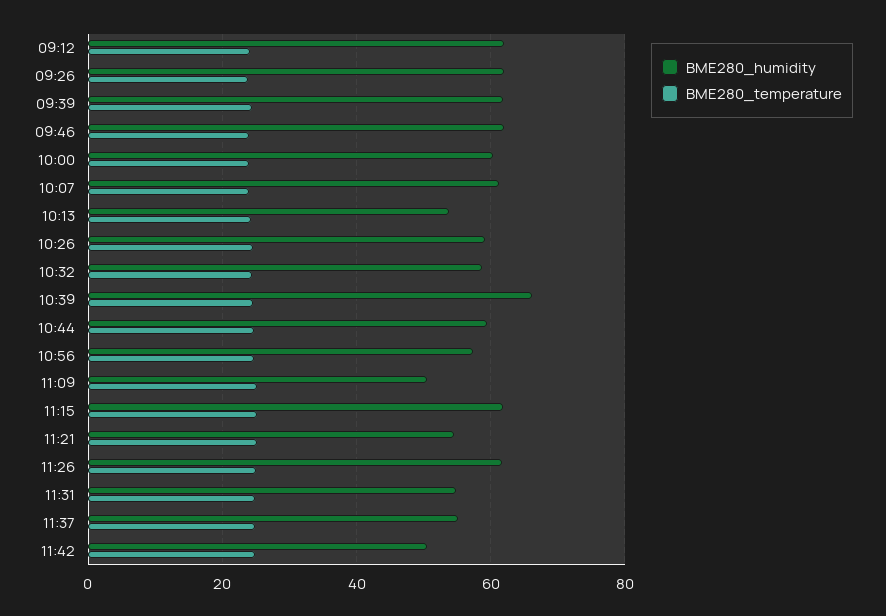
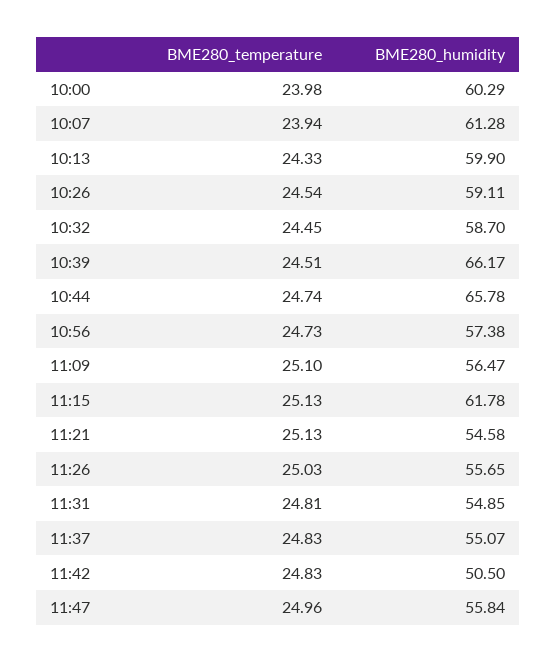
BME280_humidity, 09:12: 62 -> none
BME280_temperature, 09:12: 24 -> none
BME280_humidity, 09:26: 62 -> none
BME280_temperature, 09:26: 24 -> none
BME280_humidity, 09:39: 62 -> none
BME280_temperature, 09:39: 24 -> none
BME280_humidity, 09:46: 62 -> none
BME280_temperature, 09:46: 24 -> none
BME280_humidity, 10:13: 54 -> 59.9
BME280_humidity, 10:44: 60 -> 65.78
BME280_humidity, 11:09: 50 -> 56.47
BME280_humidity, 11:26: 62 -> 55.65
BME280_temperature, 11:47: none -> 24.96
BME280_humidity, 11:47: none -> 55.84

